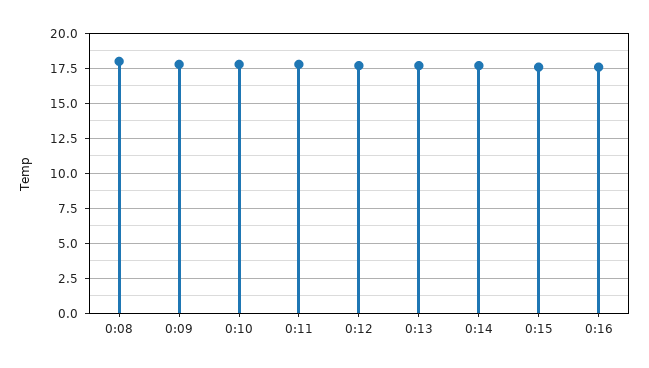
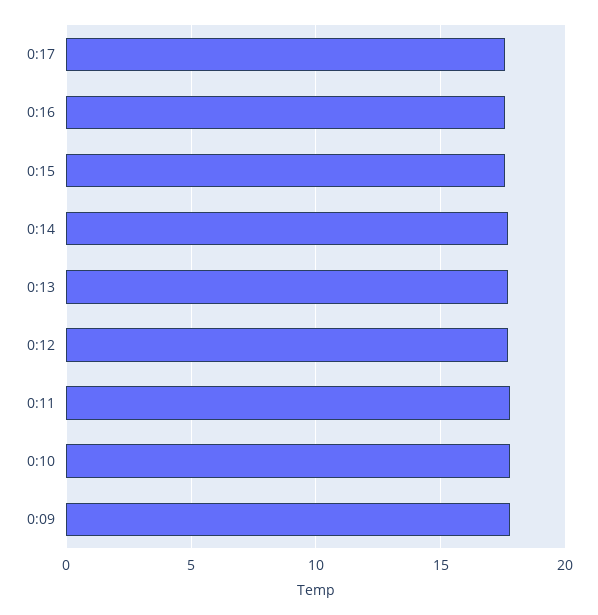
0:08: 18 -> none
0:17: none -> 17.5

